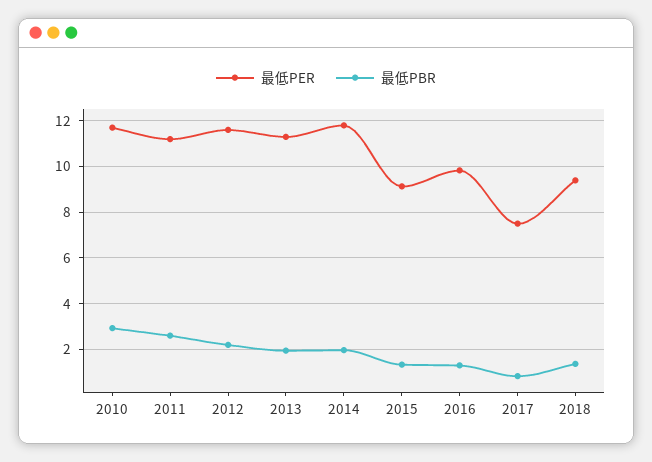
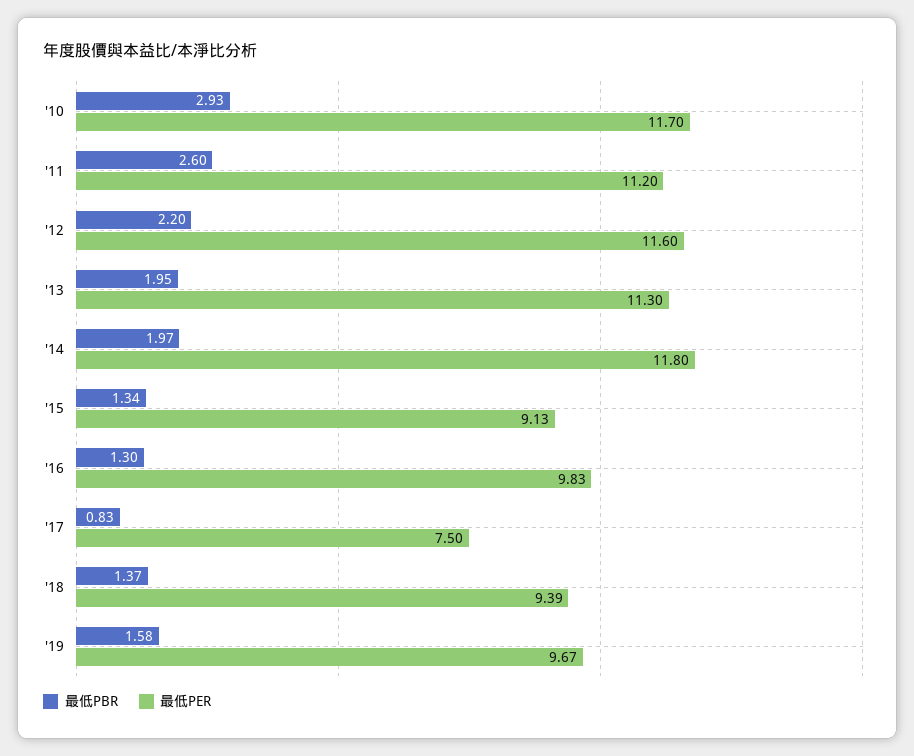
最低PBR, '19: none -> 1.58
最低PER, '19: none -> 9.67

